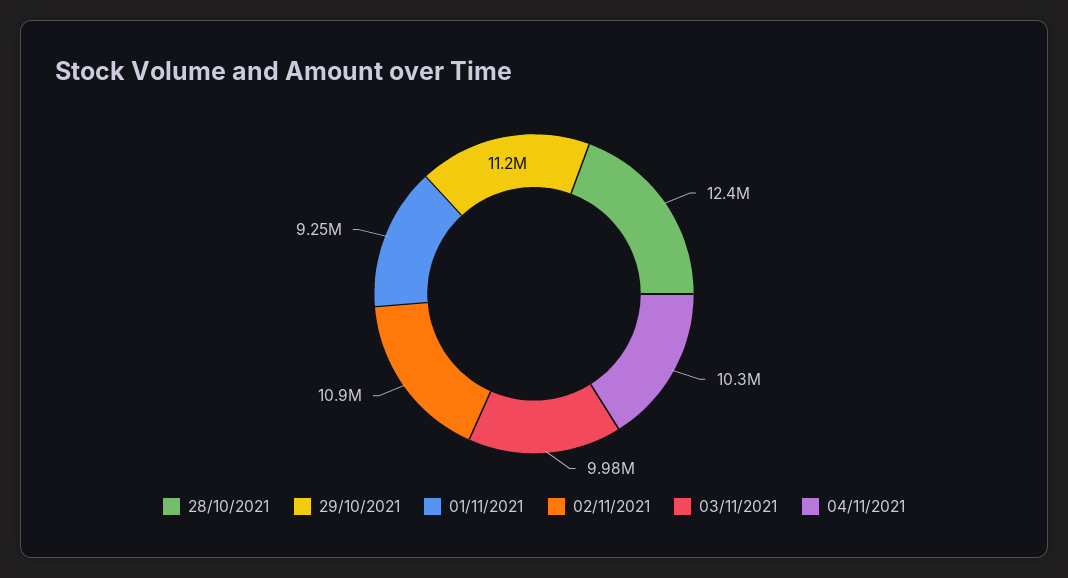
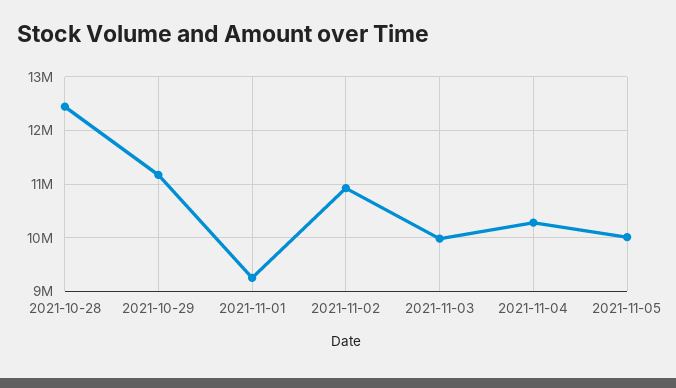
2021-11-05: none -> 10000000

